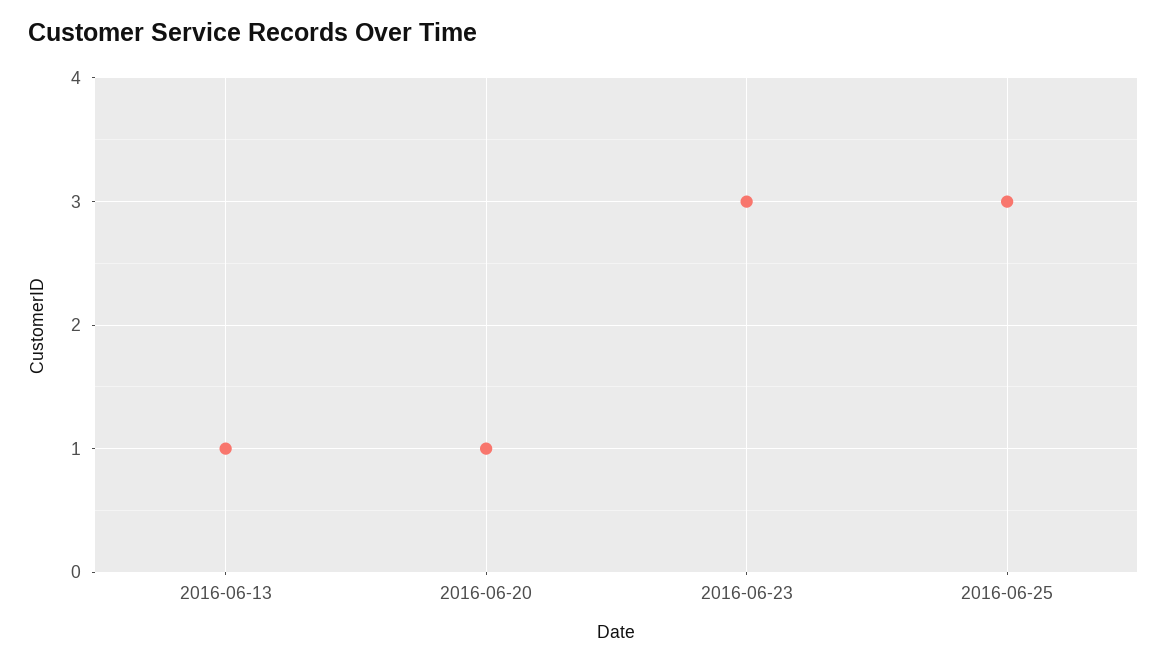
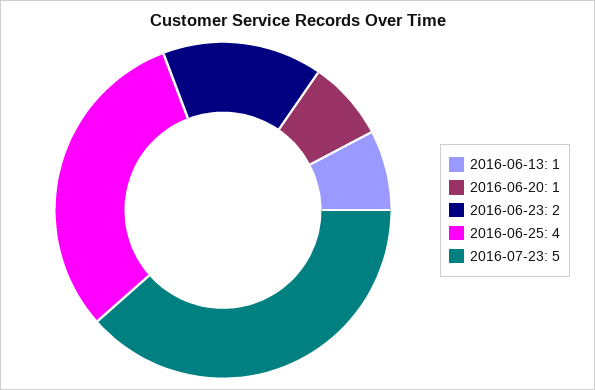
2016-06-23: 3 -> 2
2016-06-25: 3 -> 4
2016-07-23: none -> 5

